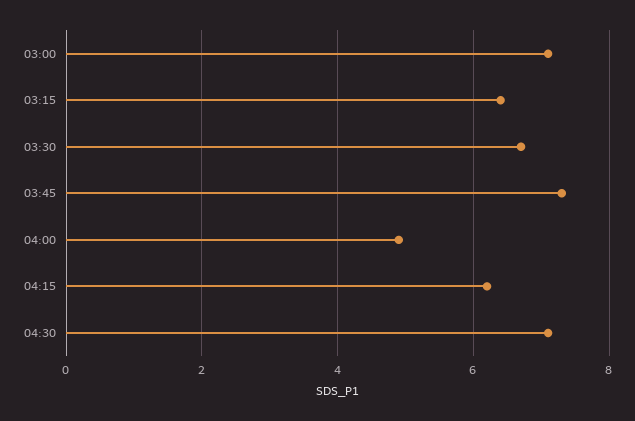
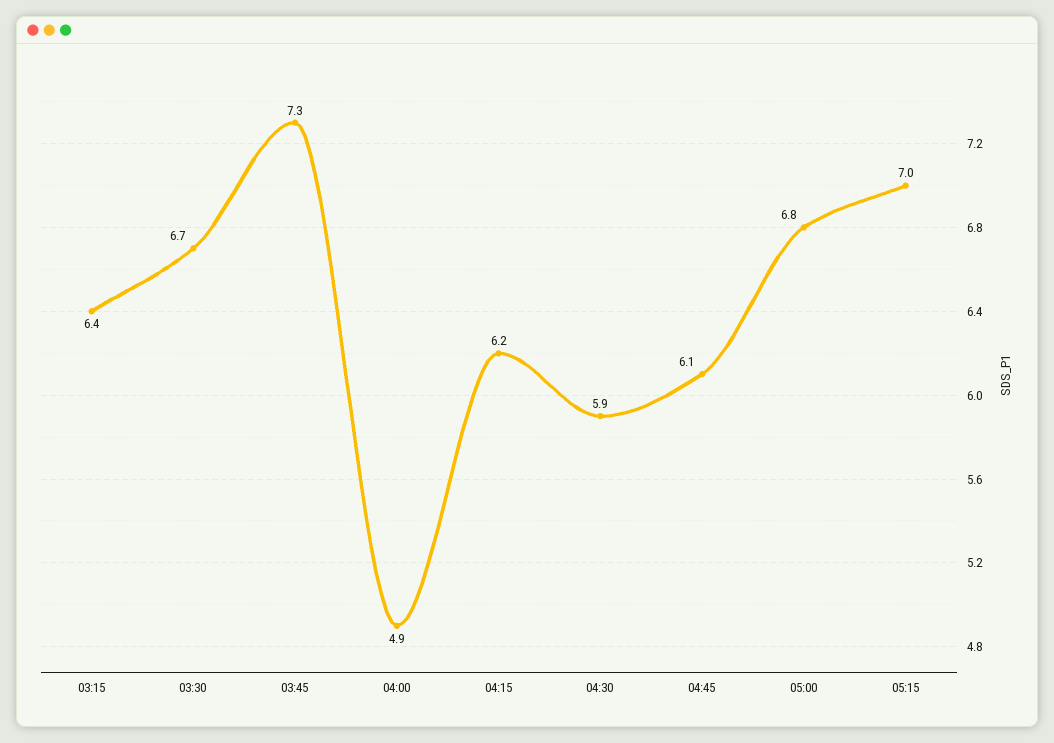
03:00: 7 -> none
04:30: 7 -> 5.9
04:45: none -> 6.1
05:00: none -> 6.8
05:15: none -> 7

